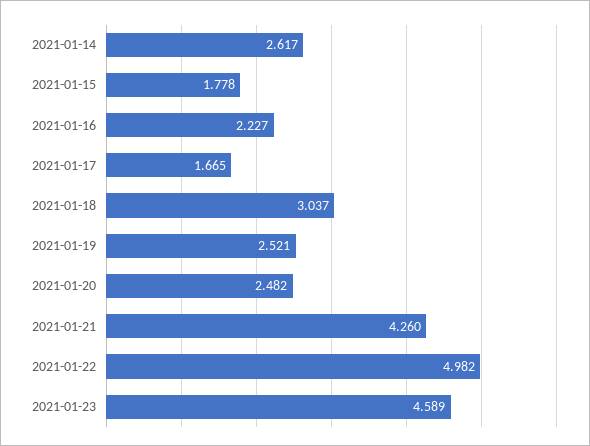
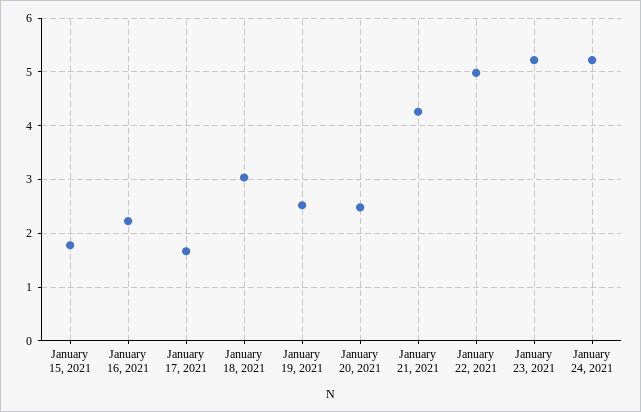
2021-01-14: 2.617 -> none
2021-01-23: 4.589 -> 5.2
January 24, 2021: none -> 5.2

